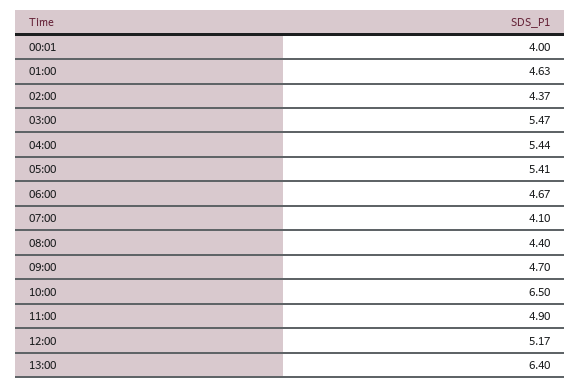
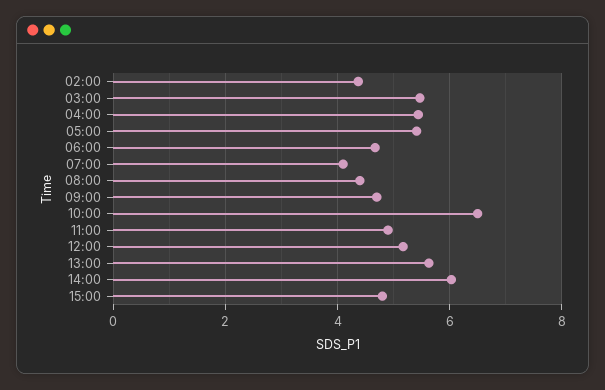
00:01: 4 -> none
01:00: 4.63 -> none
13:00: 6.4 -> 5.6
14:00: none -> 6
15:00: none -> 4.8

